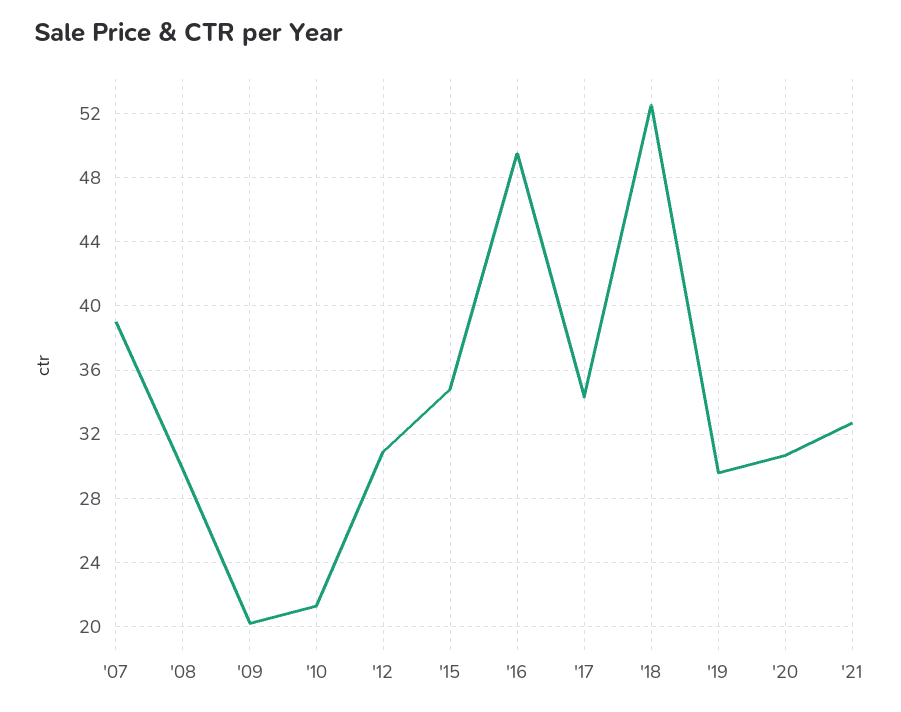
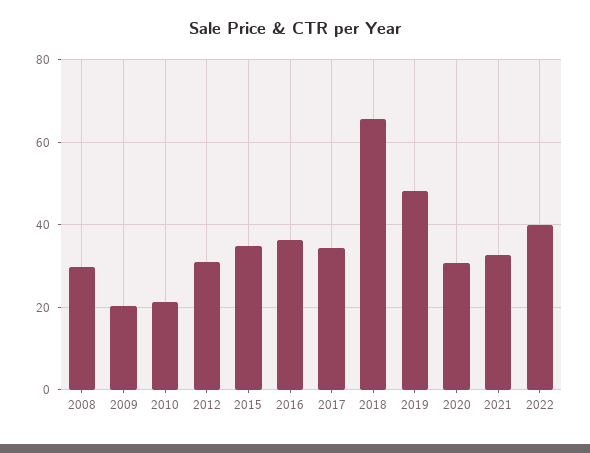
'07: 39 -> none
'16: 49.5 -> 36
'18: 52.5 -> 66
'19: 29.5 -> 48
2022: none -> 40

